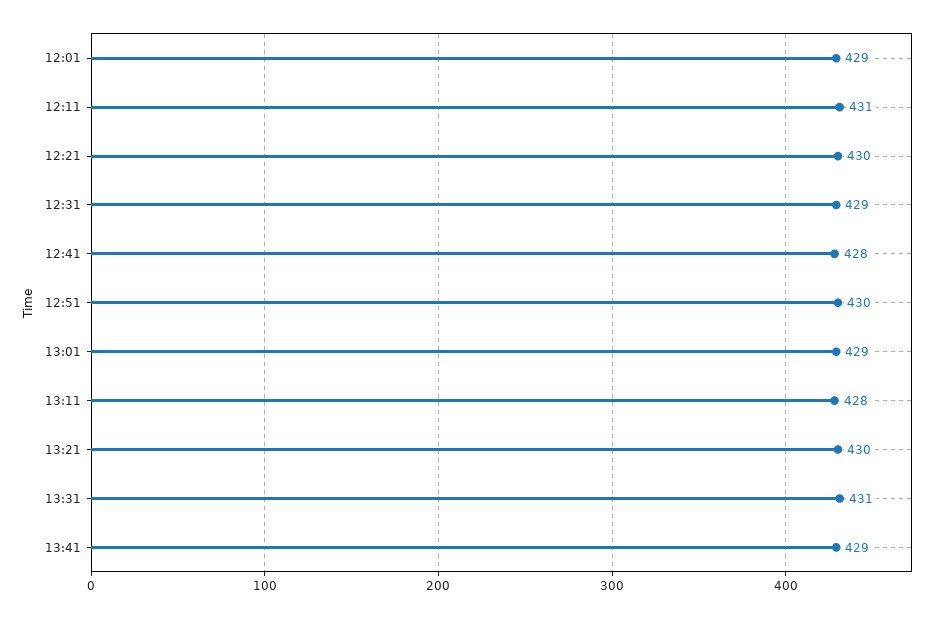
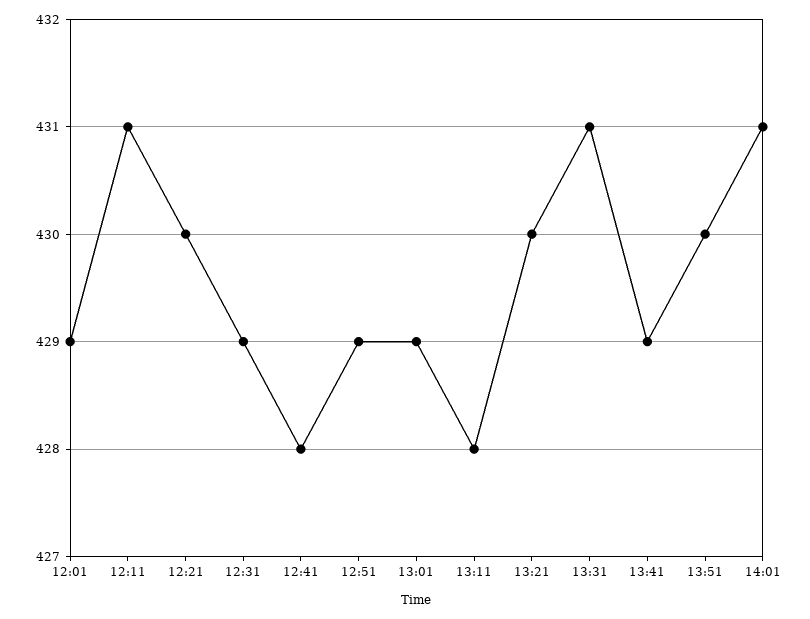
12:51: 430 -> 429
13:51: none -> 430
14:01: none -> 431

